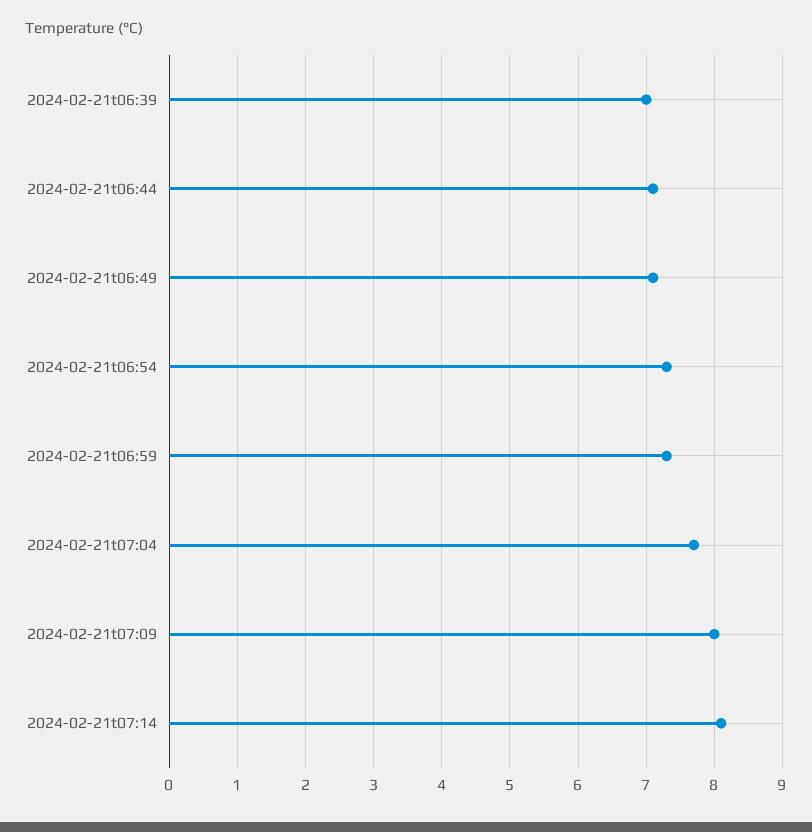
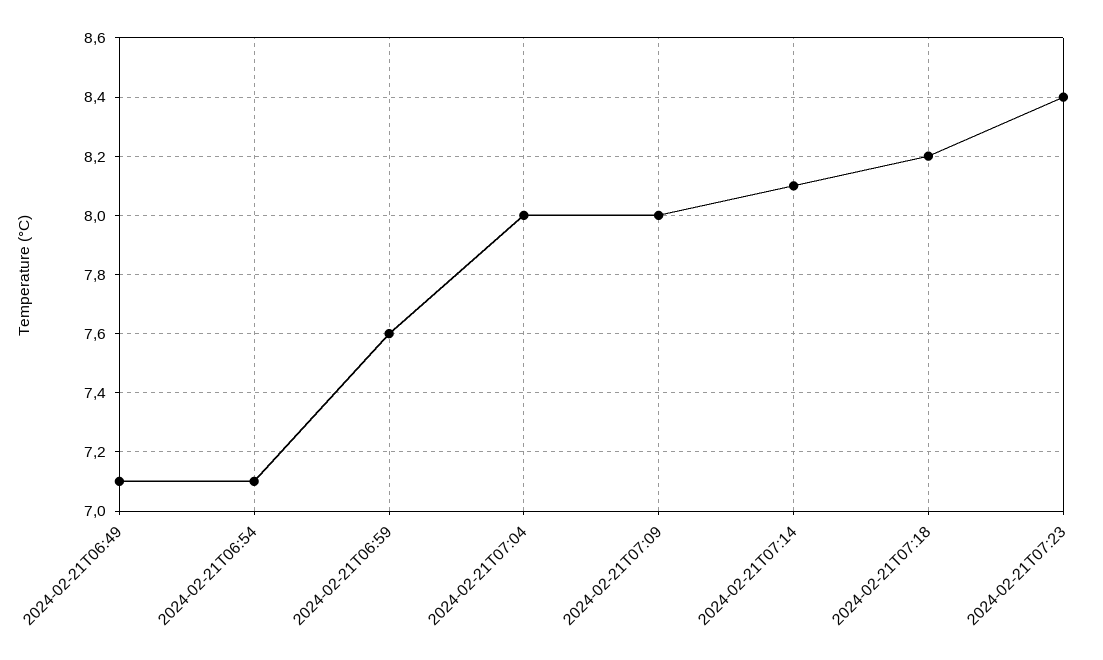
2024-02-21t06:39: 7 -> none
2024-02-21t06:44: 7.1 -> none
2024-02-21t06:54: 7.3 -> 7.1
2024-02-21t06:59: 7.3 -> 7.6
2024-02-21t07:04: 7.7 -> 8
2024-02-21T07:18: none -> 8.2
2024-02-21T07:23: none -> 8.4

